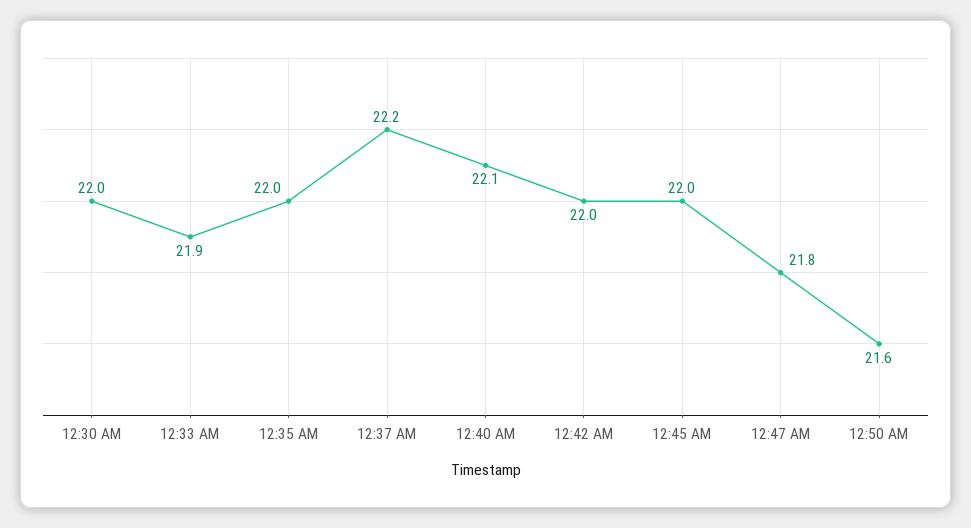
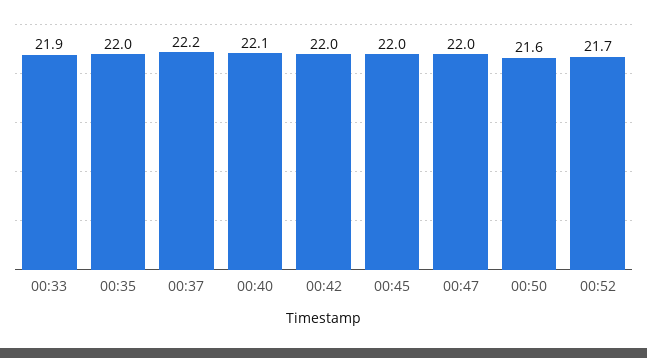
12:30 AM: 22 -> none
12:47 AM: 21.8 -> 22
00:52: none -> 21.7

